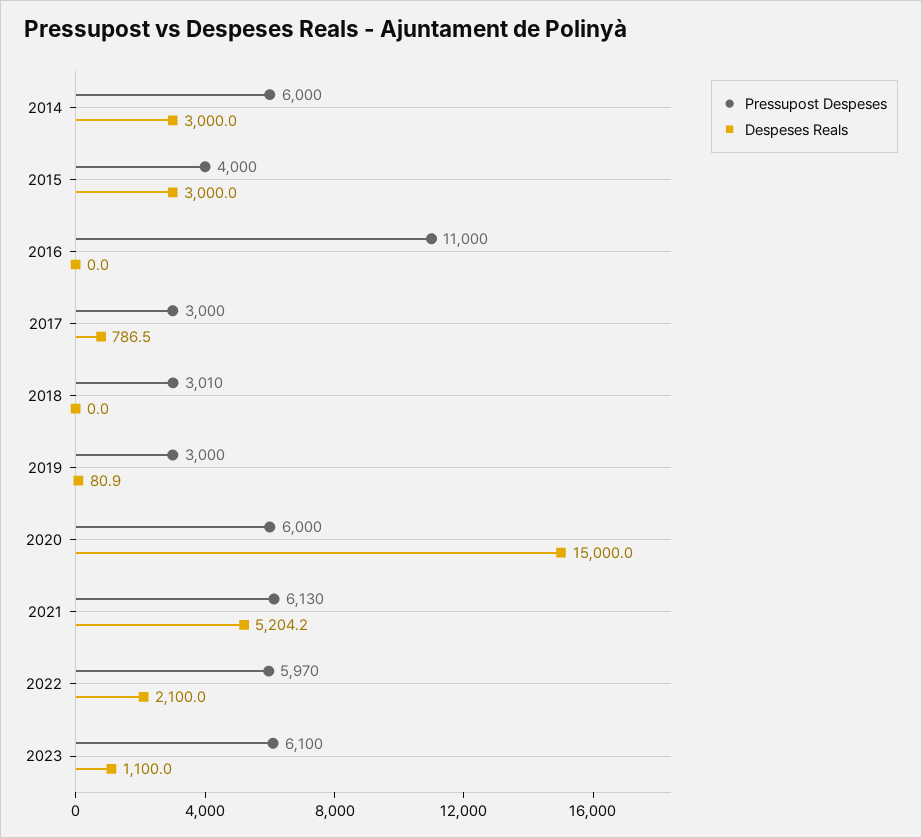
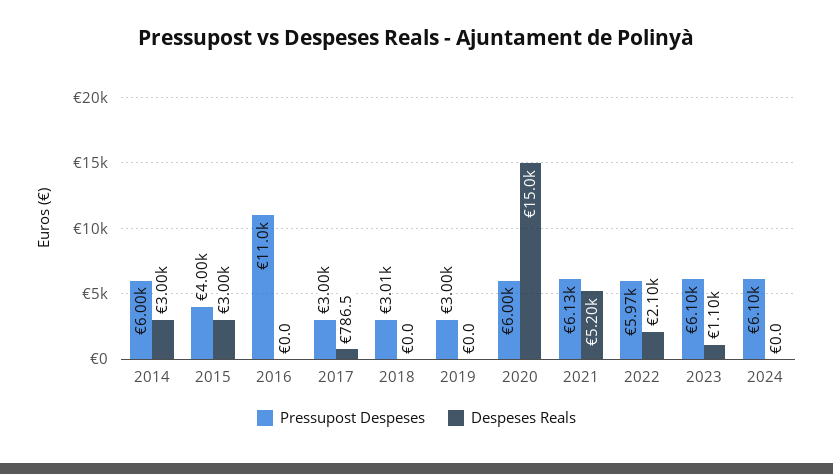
Despeses Reals, 2019: 80.9 -> 0
Pressupost Despeses, 2024: none -> 6100
Despeses Reals, 2024: none -> 0

